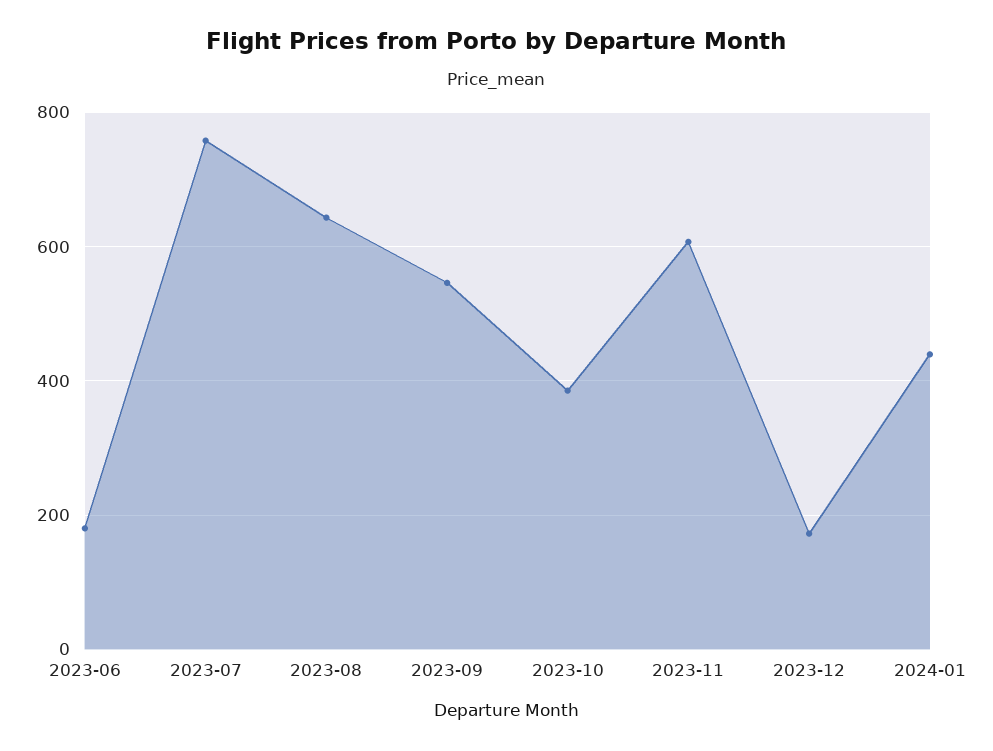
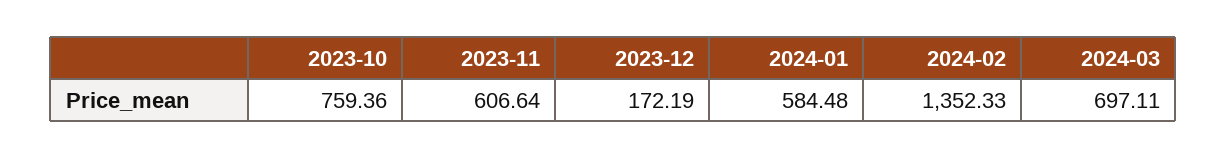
2023-06: 180 -> none
2023-07: 760 -> none
2023-08: 640 -> none
2023-09: 540 -> none
2023-10: 380 -> 759.36
2024-01: 440 -> 584.48
2024-02: none -> 1352.33
2024-03: none -> 697.11

